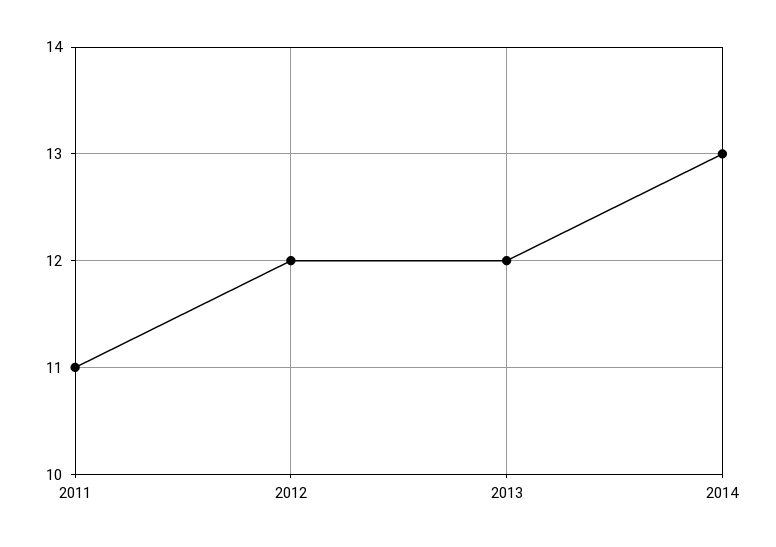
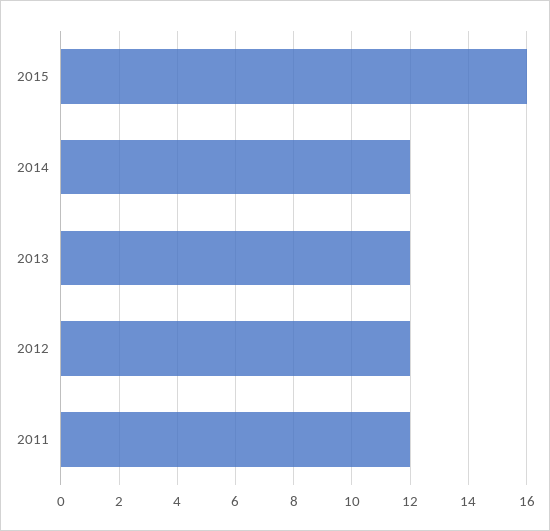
2011: 11 -> 12
2014: 13 -> 12
2015: none -> 16

